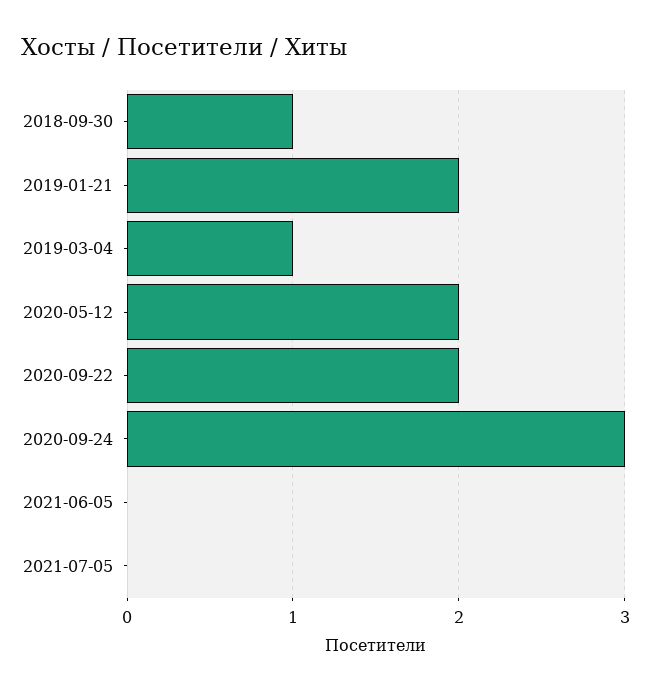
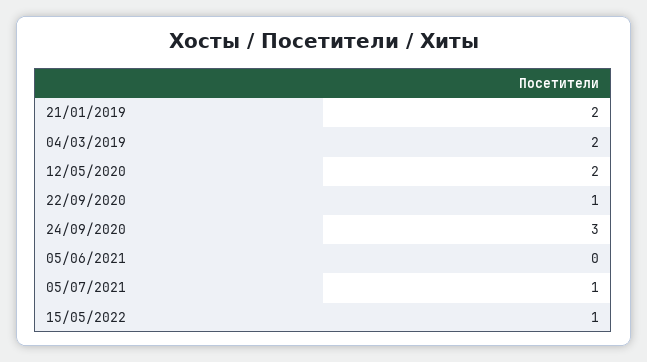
2018-09-30: 1 -> none
2019-03-04: 1 -> 2
2020-09-22: 2 -> 1
2021-07-05: 0 -> 1
15/05/2022: none -> 1

